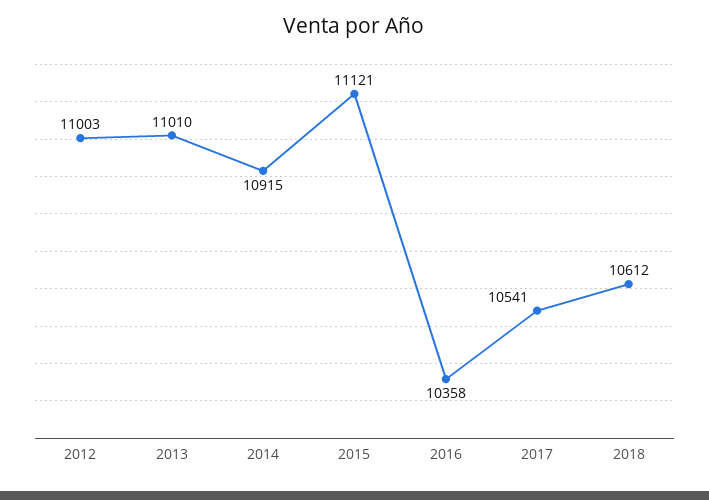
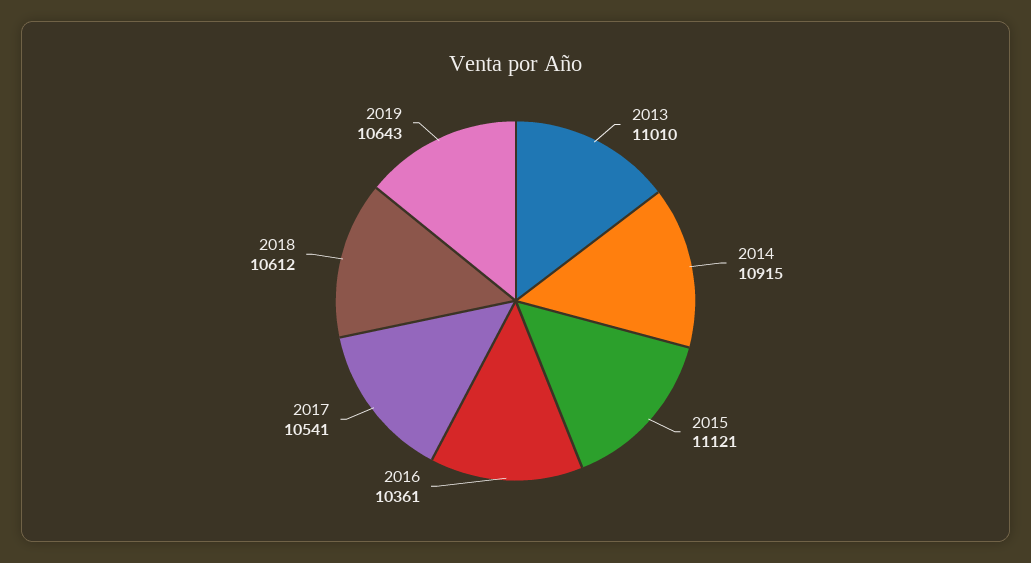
2012: 11003 -> none
2016: 10358 -> 10361
2019: none -> 10643

